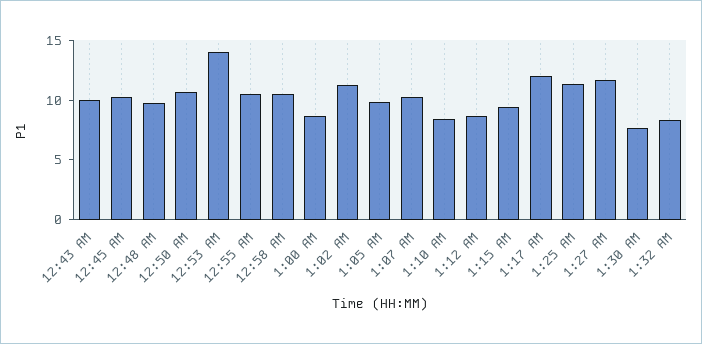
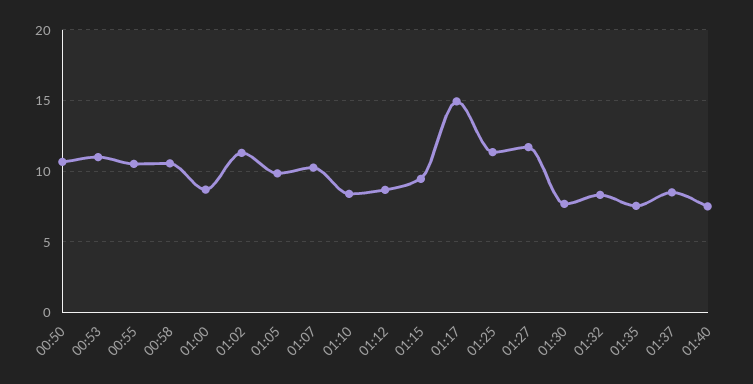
12:43 AM: 10 -> none
12:45 AM: 10 -> none
12:48 AM: 10 -> none
12:53 AM: 14 -> 11
1:17 AM: 12 -> 15
01:35: none -> 7.5
01:37: none -> 8.5
01:40: none -> 7.5

